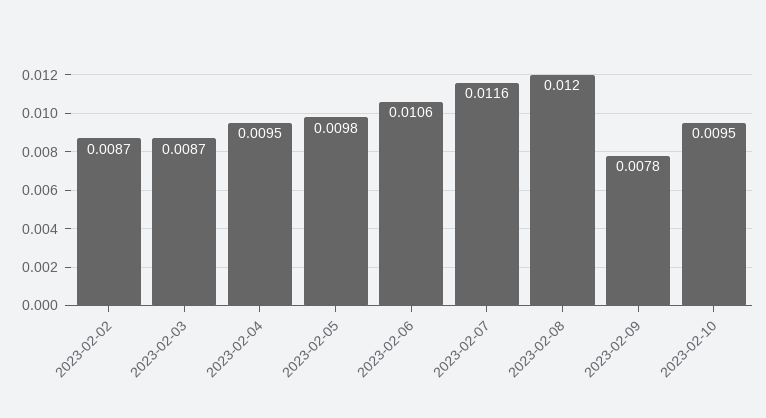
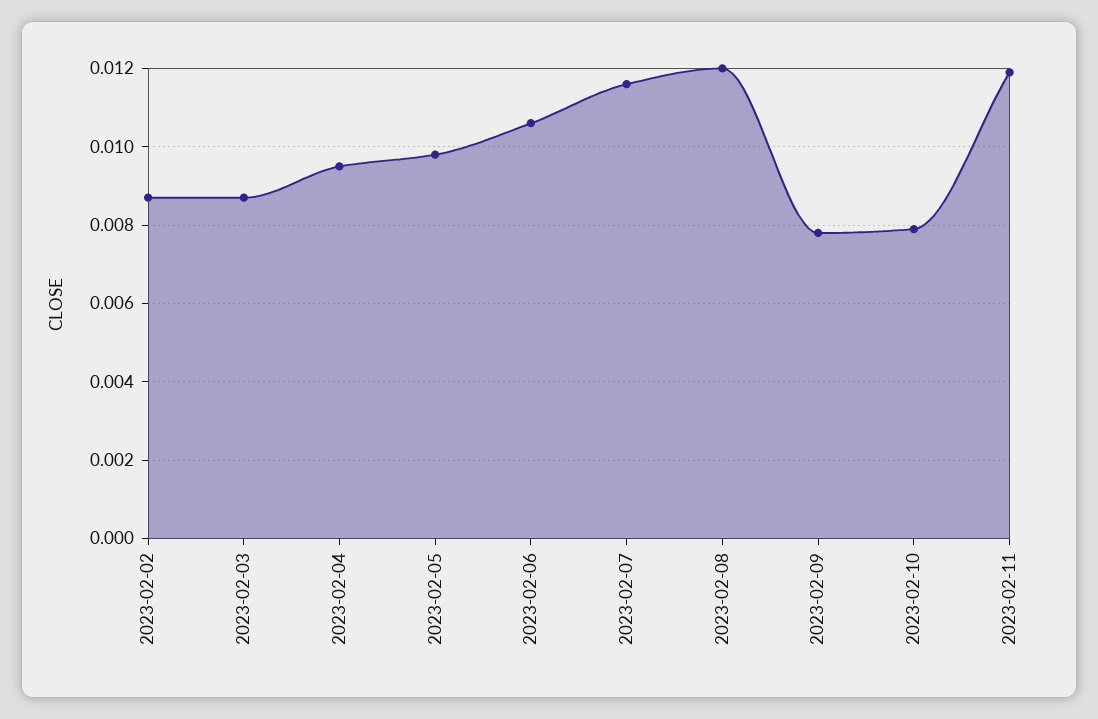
2023-02-10: 0.0095 -> 0.008
2023-02-11: none -> 0.012

